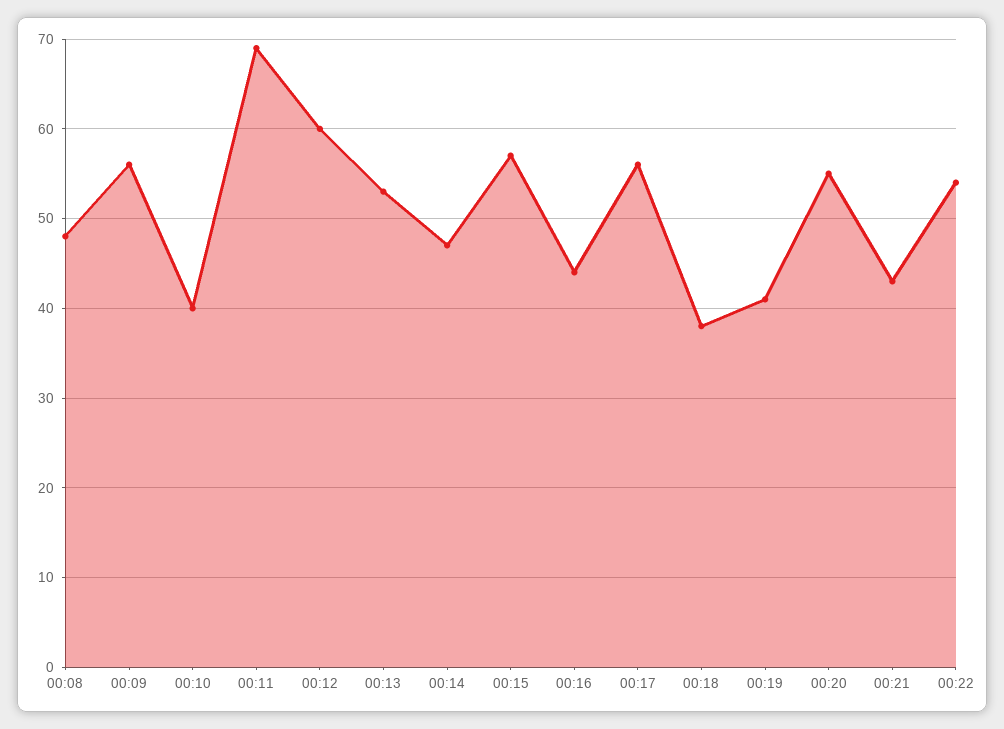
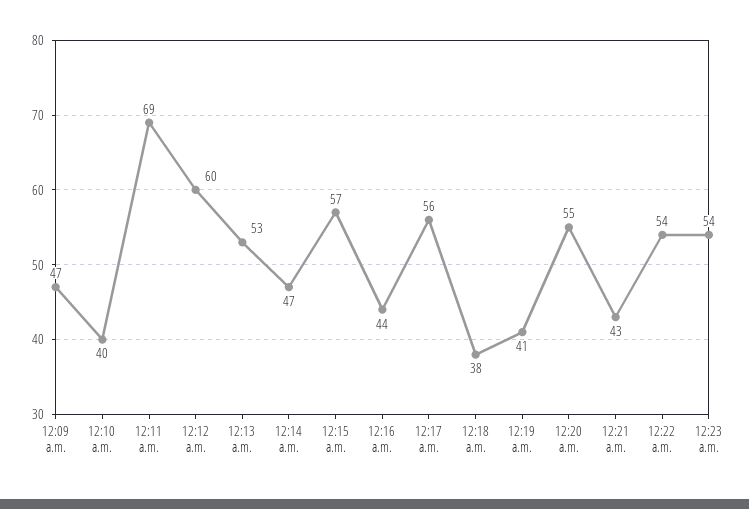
00:08: 48 -> none
00:09: 56 -> 47
12:23 a.m.: none -> 54

